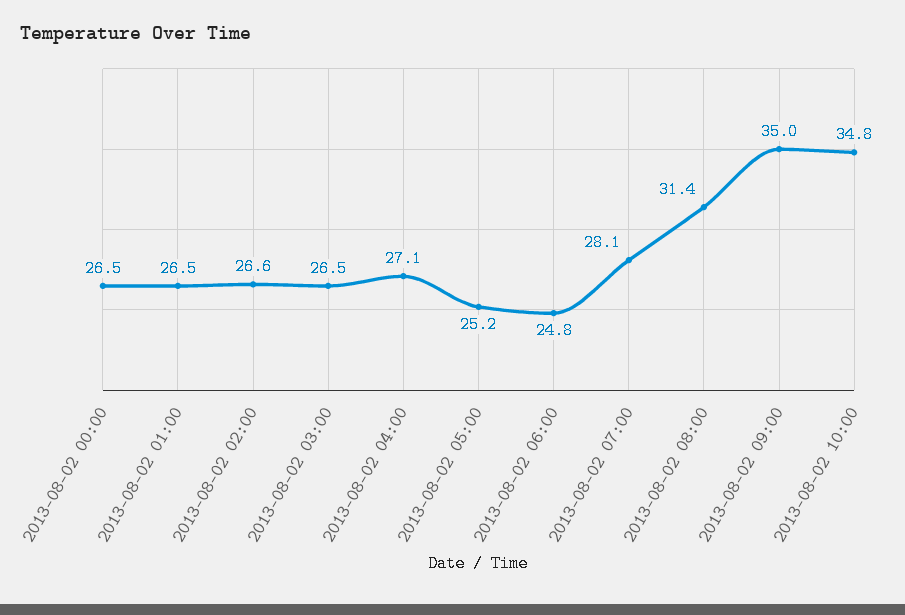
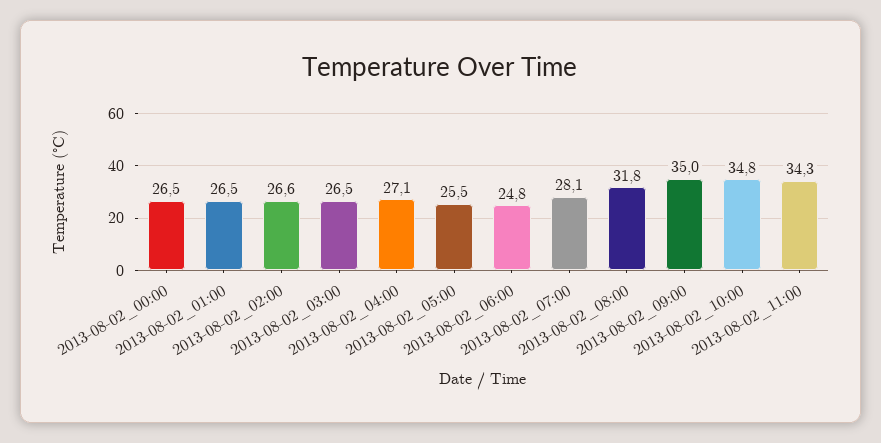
2013-08-02 05:00: 25.2 -> 25.5
2013-08-02 08:00: 31.4 -> 31.8
2013-08-02_11:00: none -> 34.3

